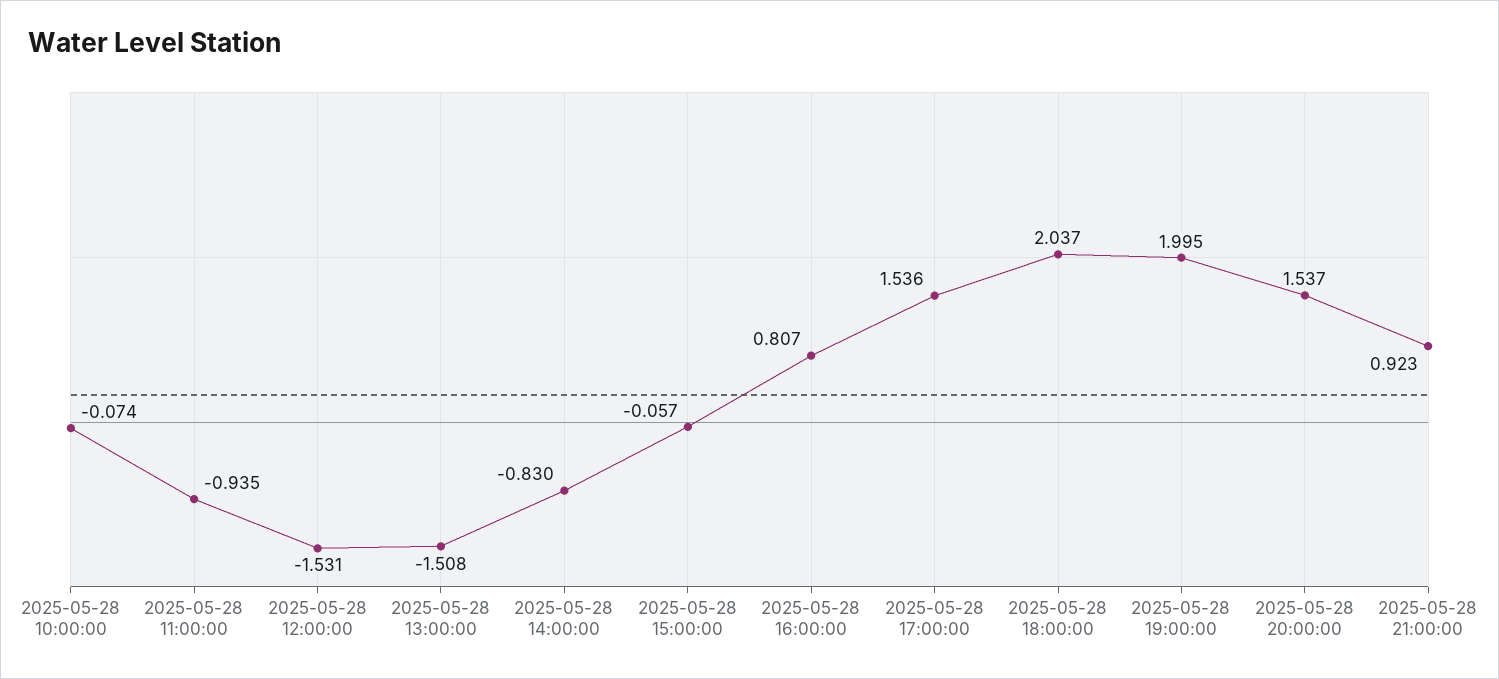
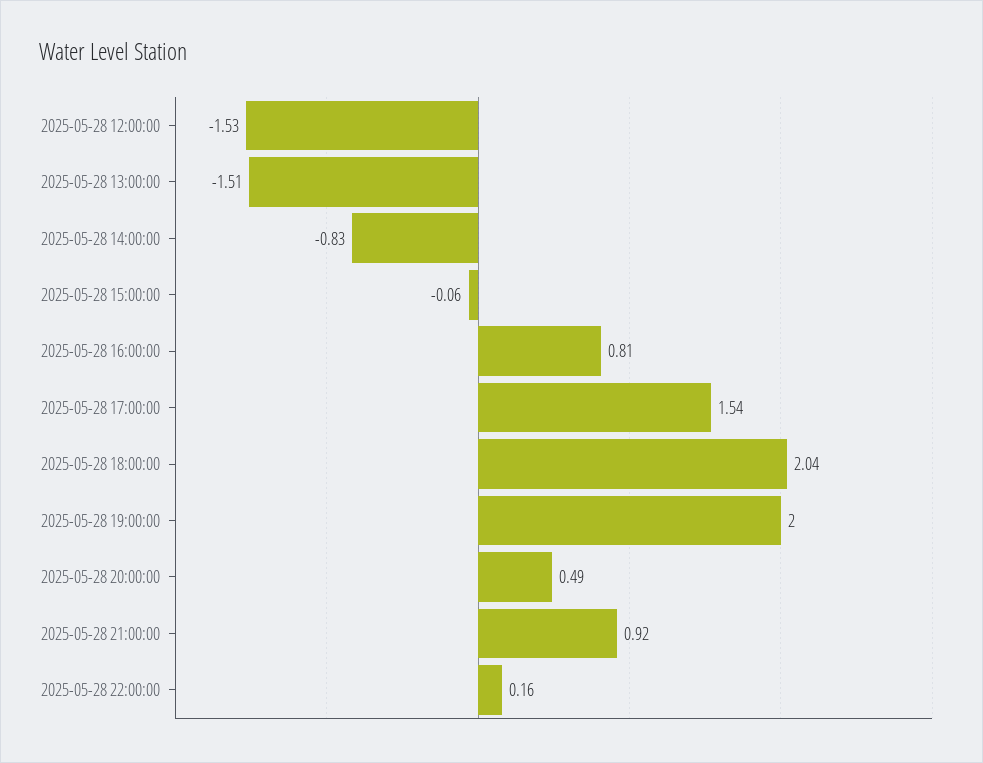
2025-05-28 10:00:00: -0.074 -> none
2025-05-28 11:00:00: -0.935 -> none
2025-05-28 20:00:00: 1.537 -> 0.49
2025-05-28 22:00:00: none -> 0.16

